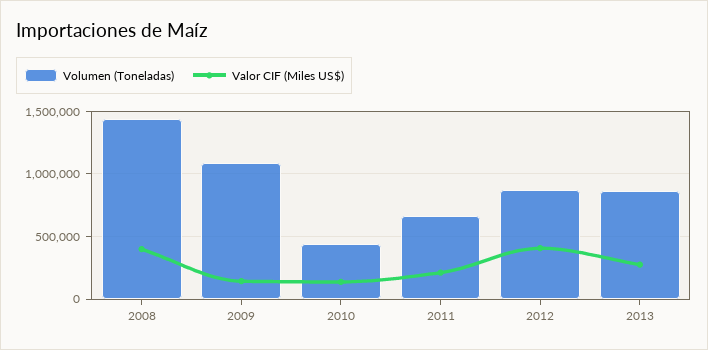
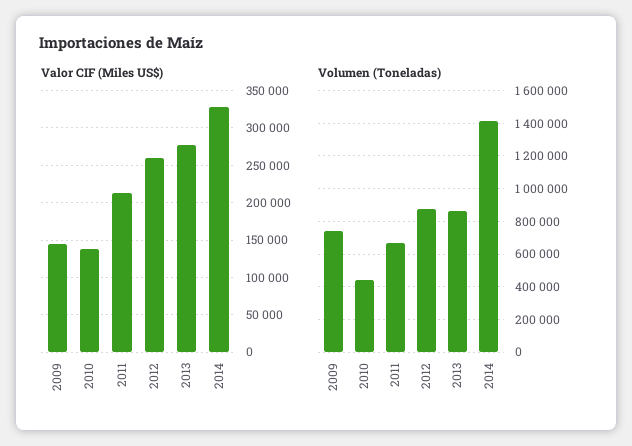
Volumen (Toneladas), 2008: 1450000 -> none
Valor CIF (Miles US$), 2008: 400000 -> none
Volumen (Toneladas), 2009: 1100000 -> 750000
Valor CIF (Miles US$), 2012: 400000 -> 260000
Valor CIF (Miles US$), 2014: none -> 330000
Volumen (Toneladas), 2014: none -> 1400000

